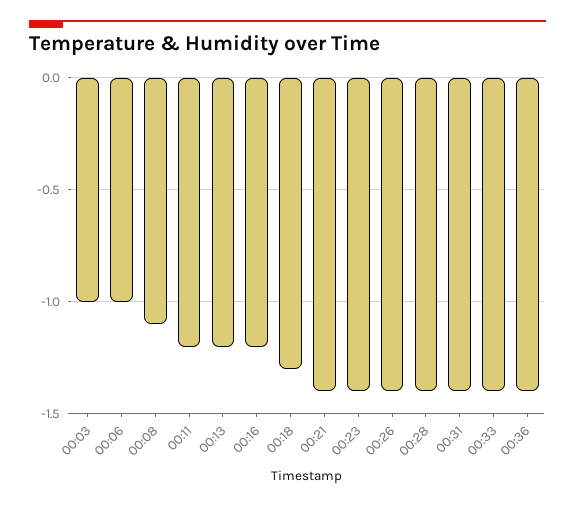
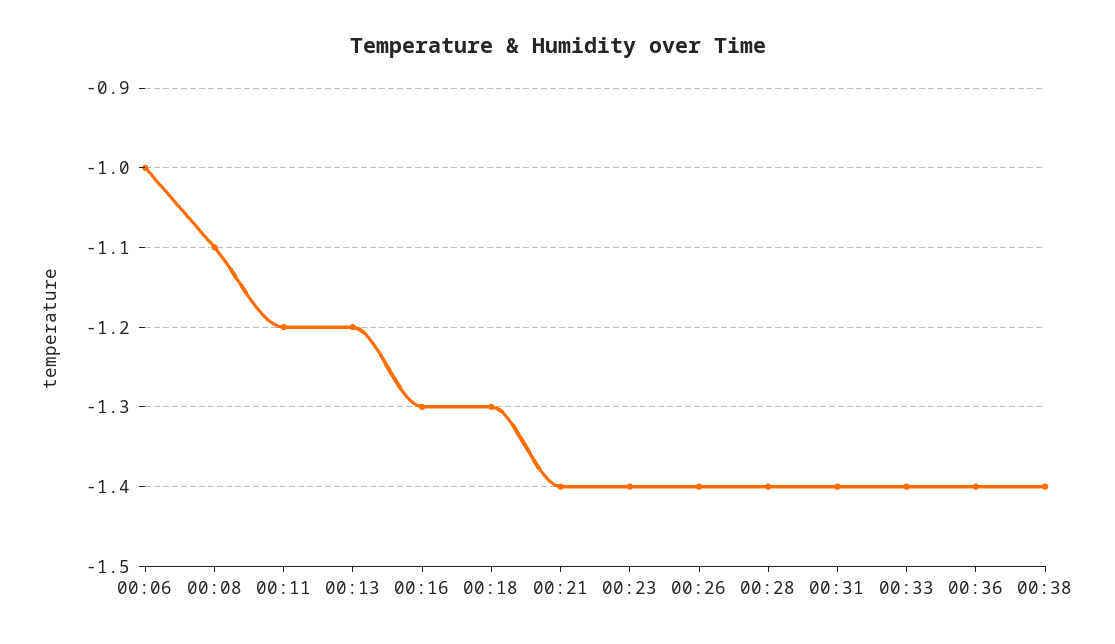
00:03: -1 -> none
00:16: -1.2 -> -1.3
00:38: none -> -1.4

